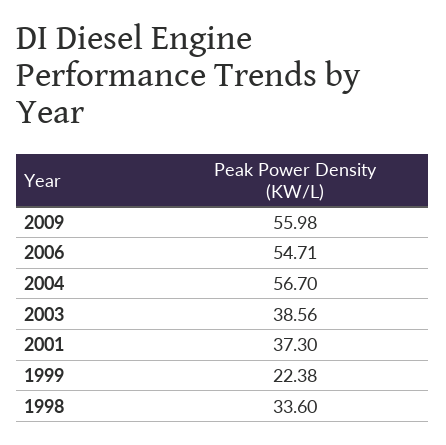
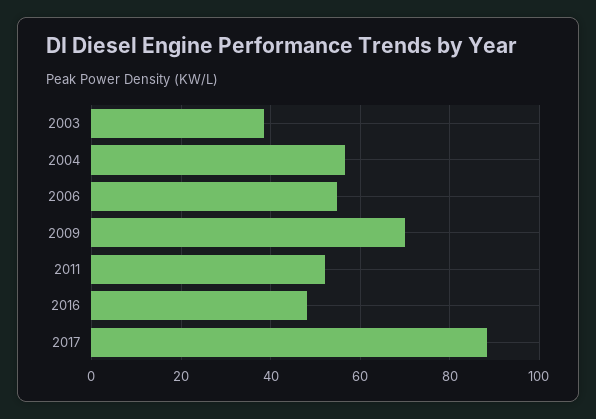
2009: 55.98 -> 70
2001: 37.3 -> none
1999: 22.38 -> none
1998: 33.6 -> none
2011: none -> 52
2016: none -> 48
2017: none -> 88

